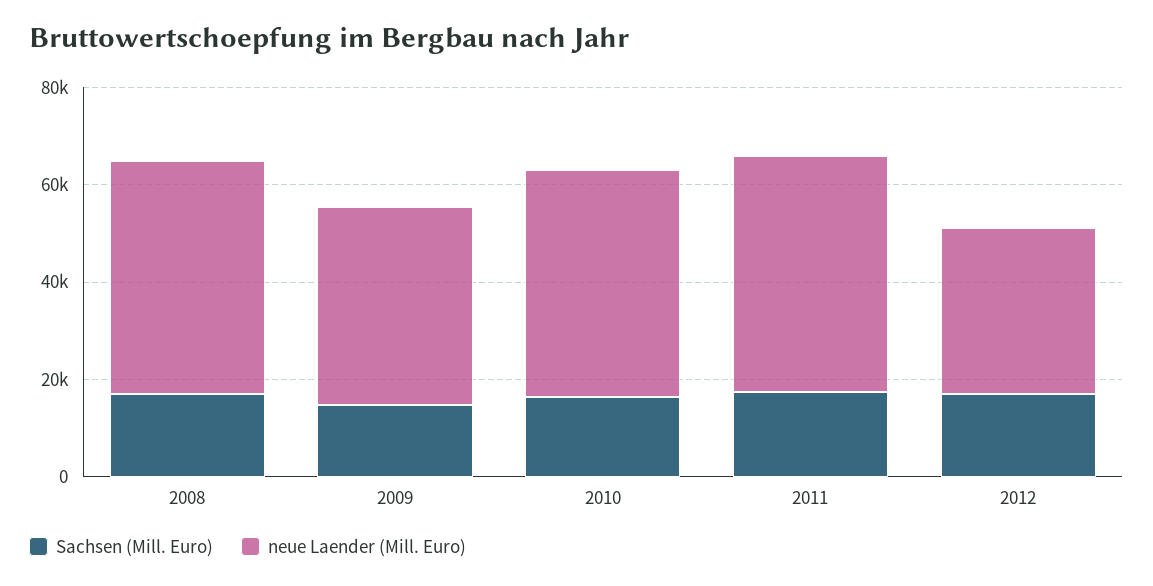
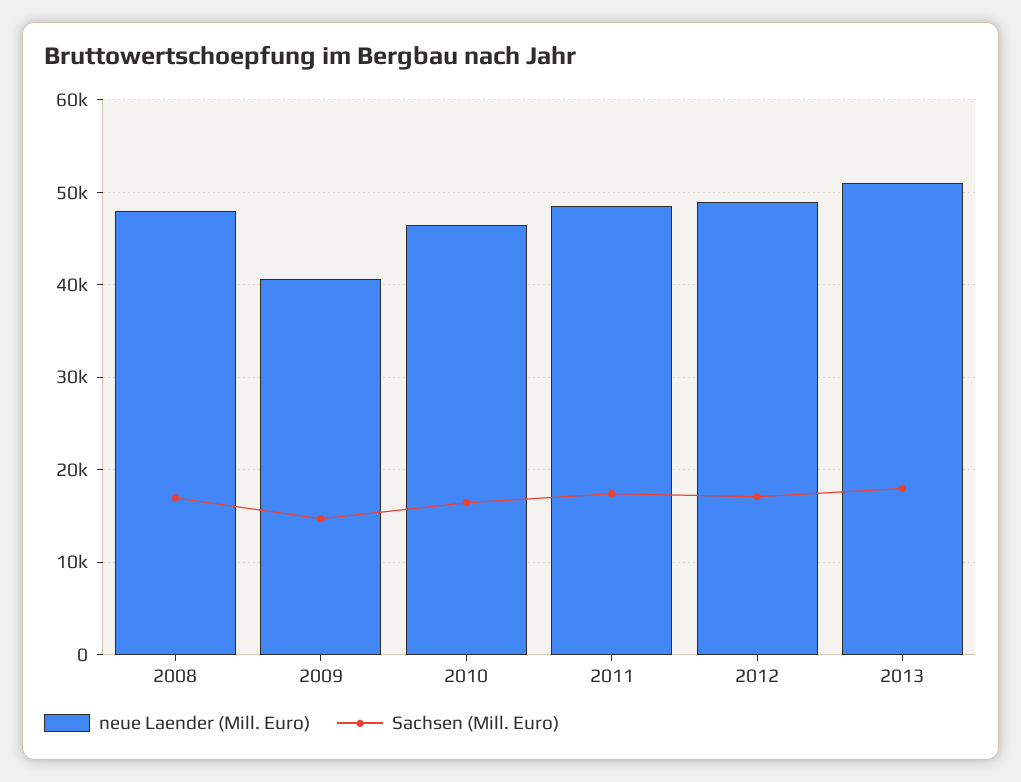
neue Laender (Mill. Euro), 2012: 35000 -> 49000
neue Laender (Mill. Euro), 2013: none -> 51000
Sachsen (Mill. Euro), 2013: none -> 18000

